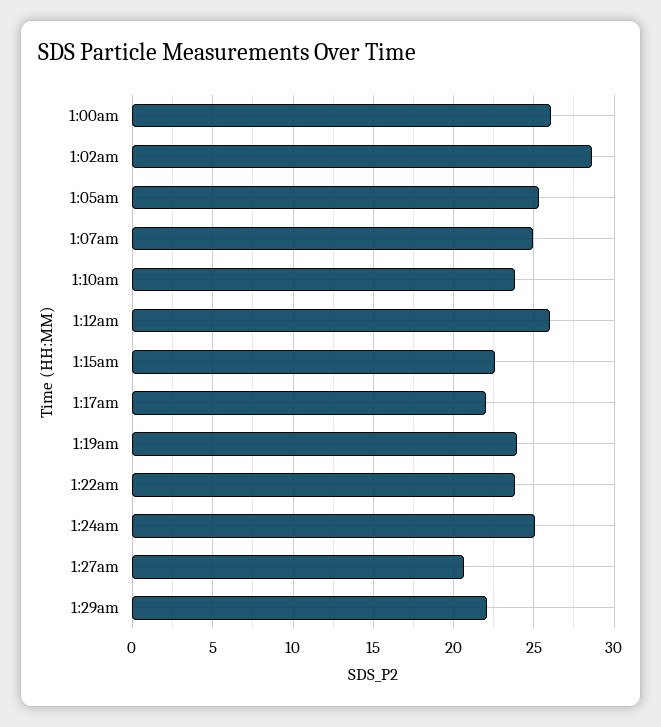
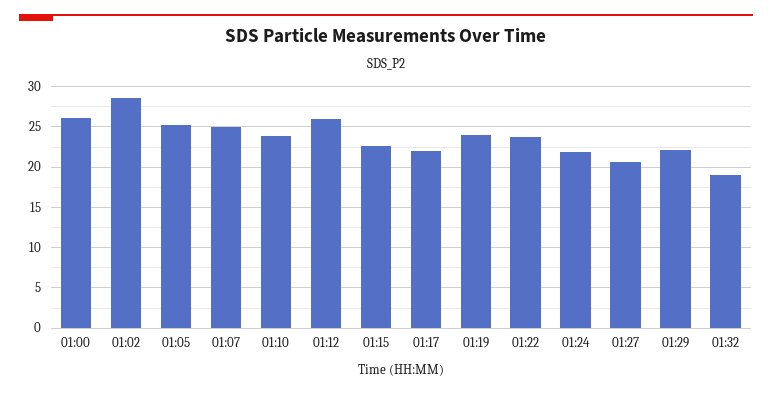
1:24am: 25 -> 22
01:32: none -> 19

